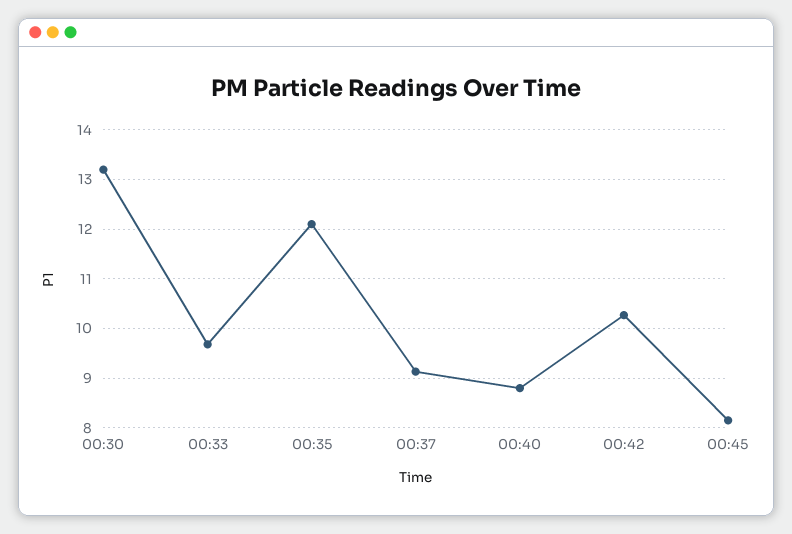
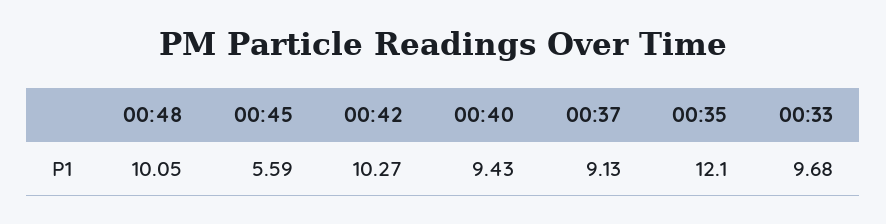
00:30: 13.2 -> none
00:40: 8.8 -> 9.43
00:45: 8.2 -> 5.59
00:48: none -> 10.05

